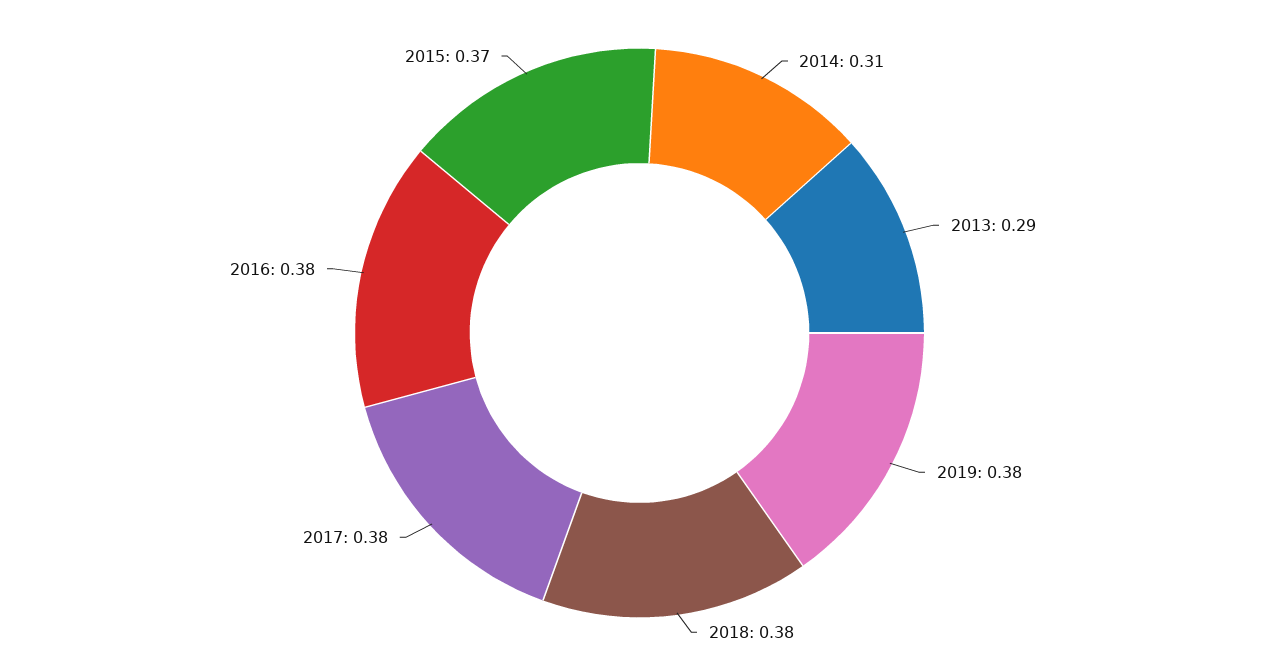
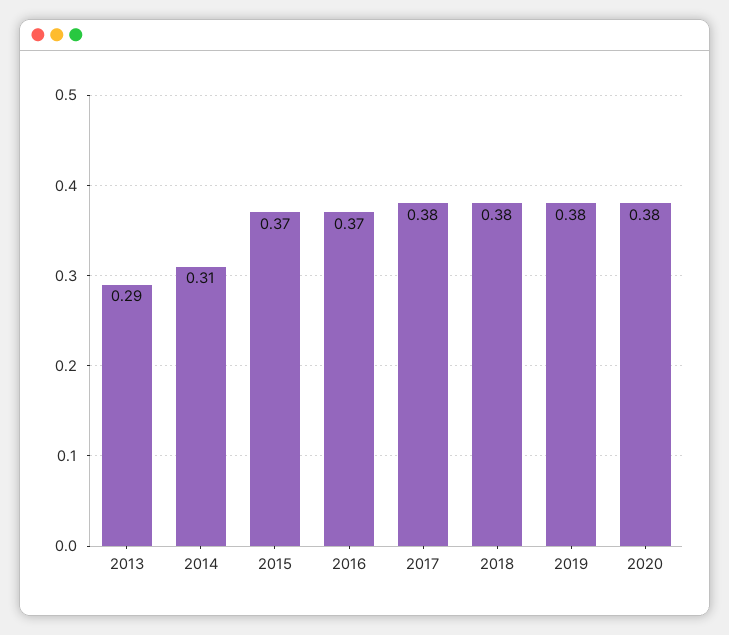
2016: 0.38 -> 0.37
2020: none -> 0.38

